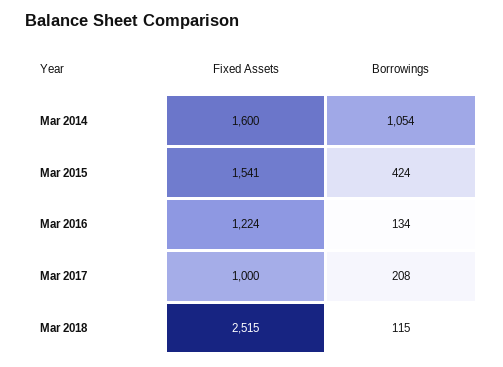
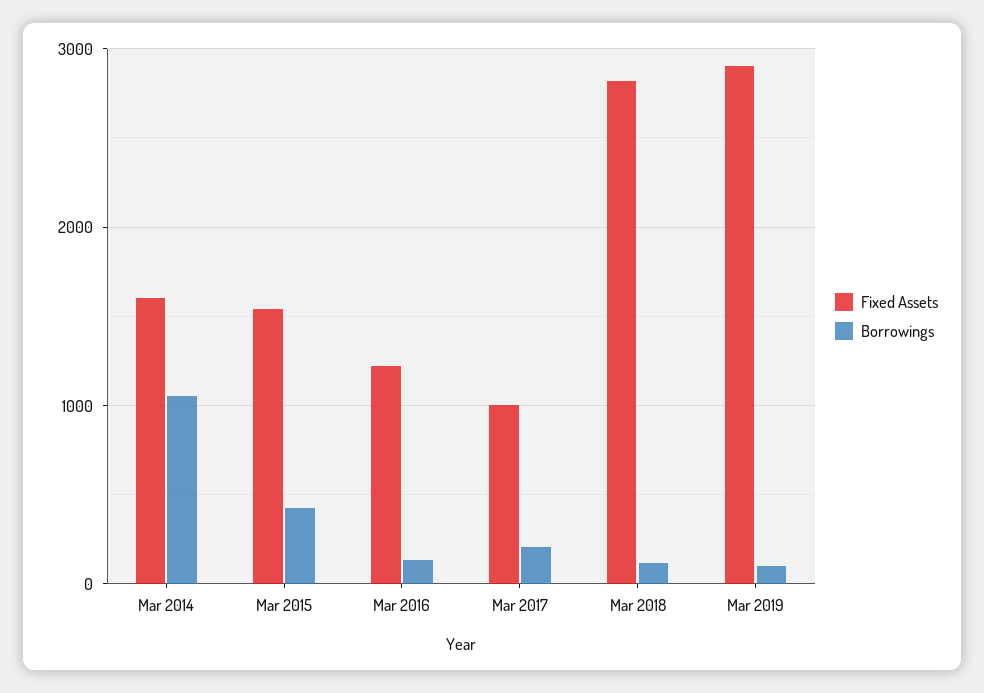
Fixed Assets, Mar 2018: 2515 -> 2800
Fixed Assets, Mar 2019: none -> 2900
Borrowings, Mar 2019: none -> 100

